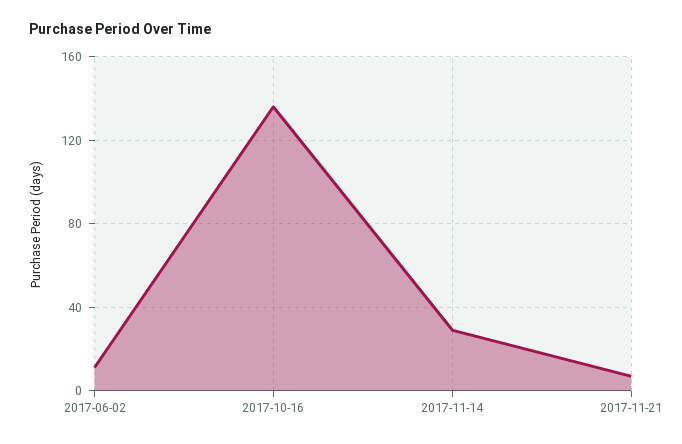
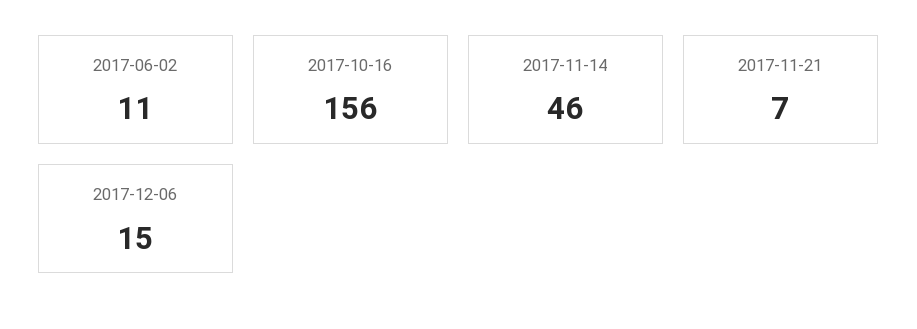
2017-10-16: 135 -> 156
2017-11-14: 30 -> 46
2017-12-06: none -> 15

